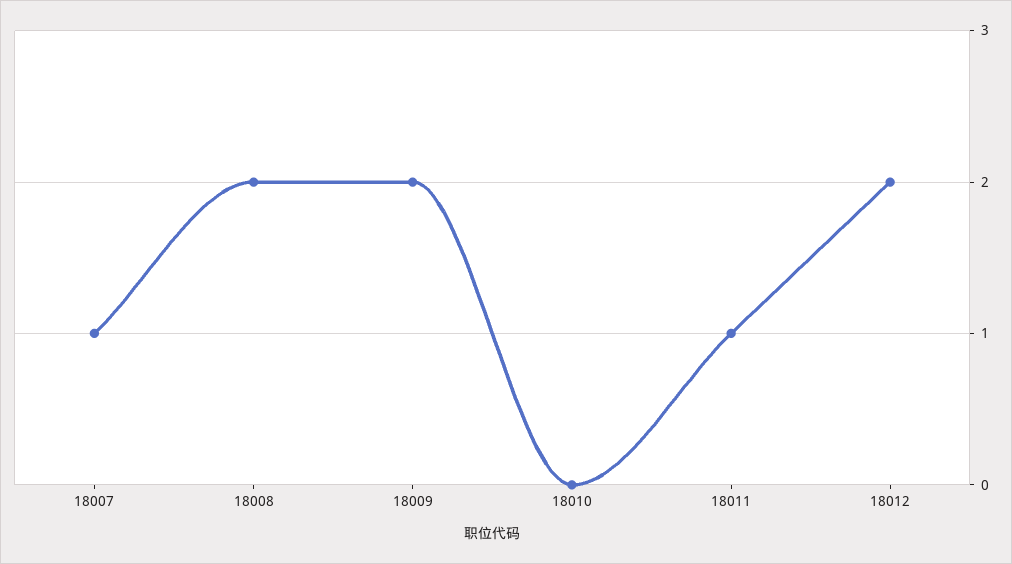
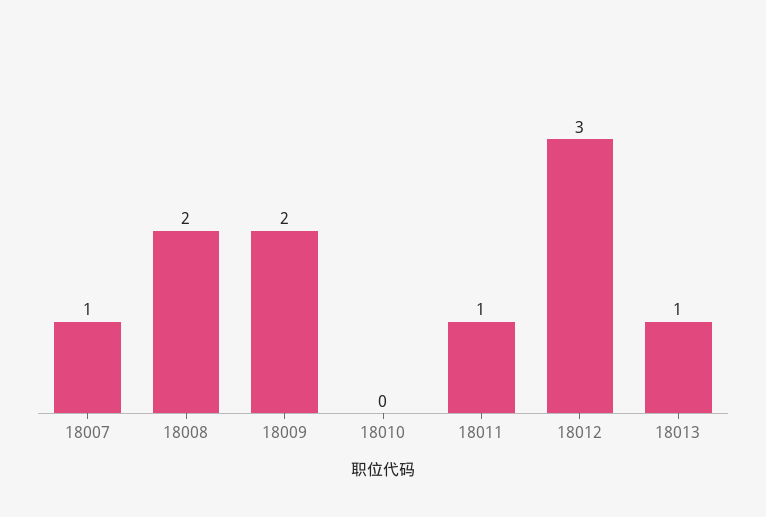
18012: 2 -> 3
18013: none -> 1

